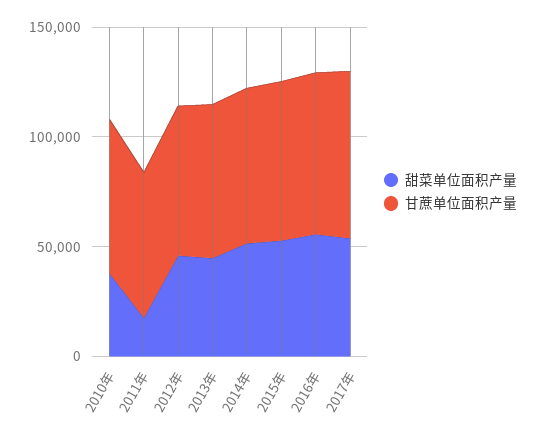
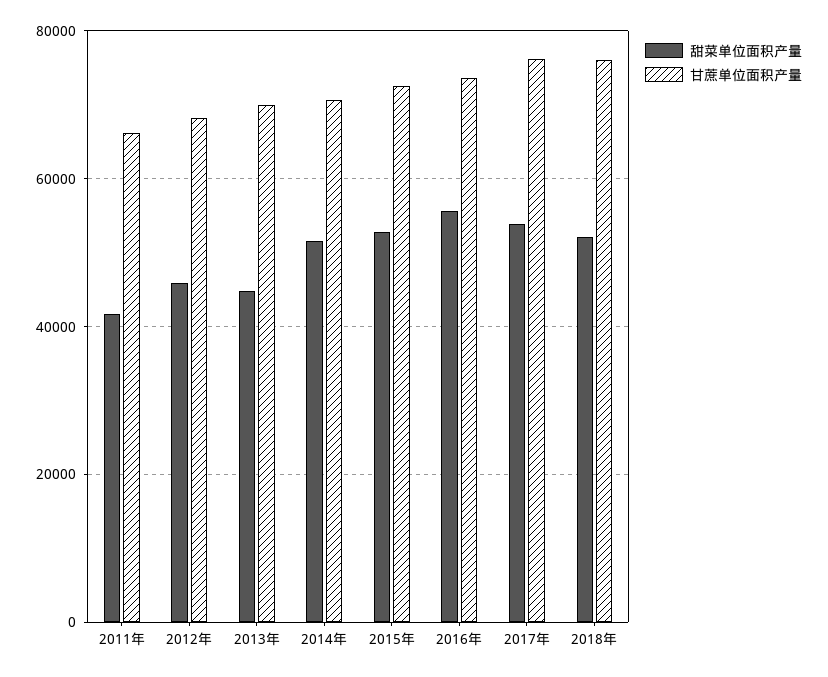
甜菜单位面积产量, 2010年: 40000 -> none
甘蔗单位面积产量, 2010年: 70000 -> none
甜菜单位面积产量, 2011年: 20000 -> 42000
甜菜单位面积产量, 2018年: none -> 52000
甘蔗单位面积产量, 2018年: none -> 76000

